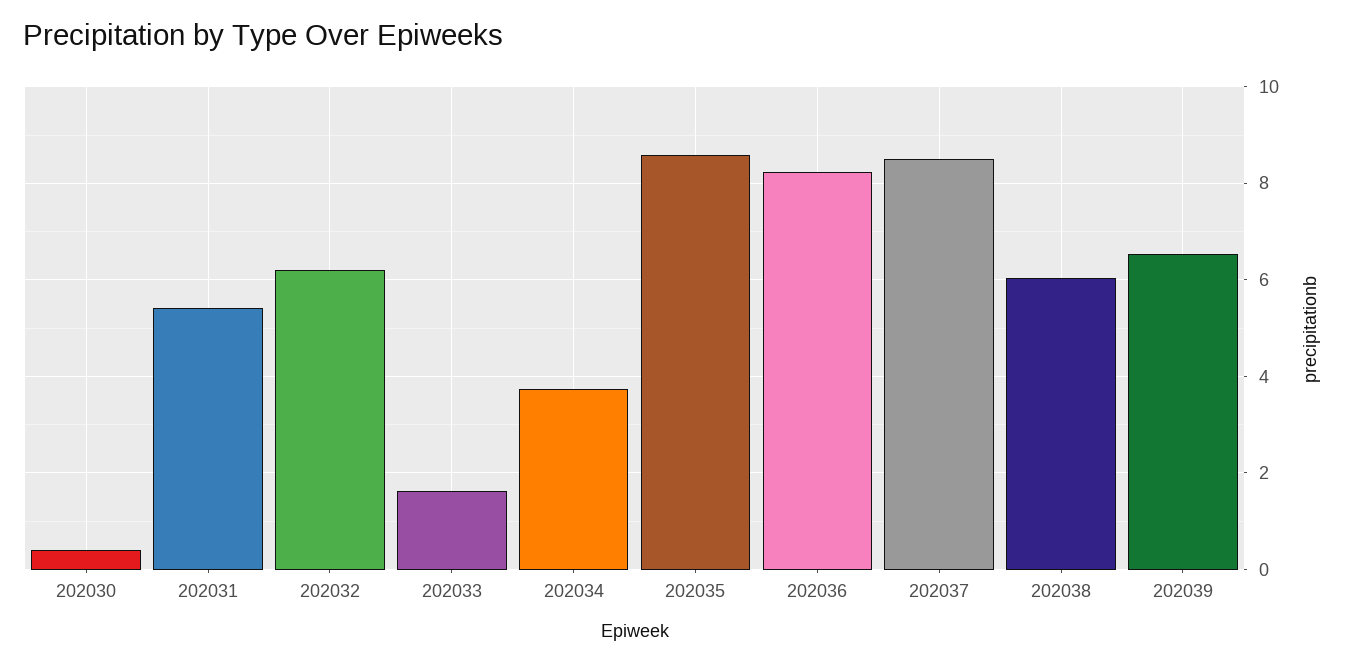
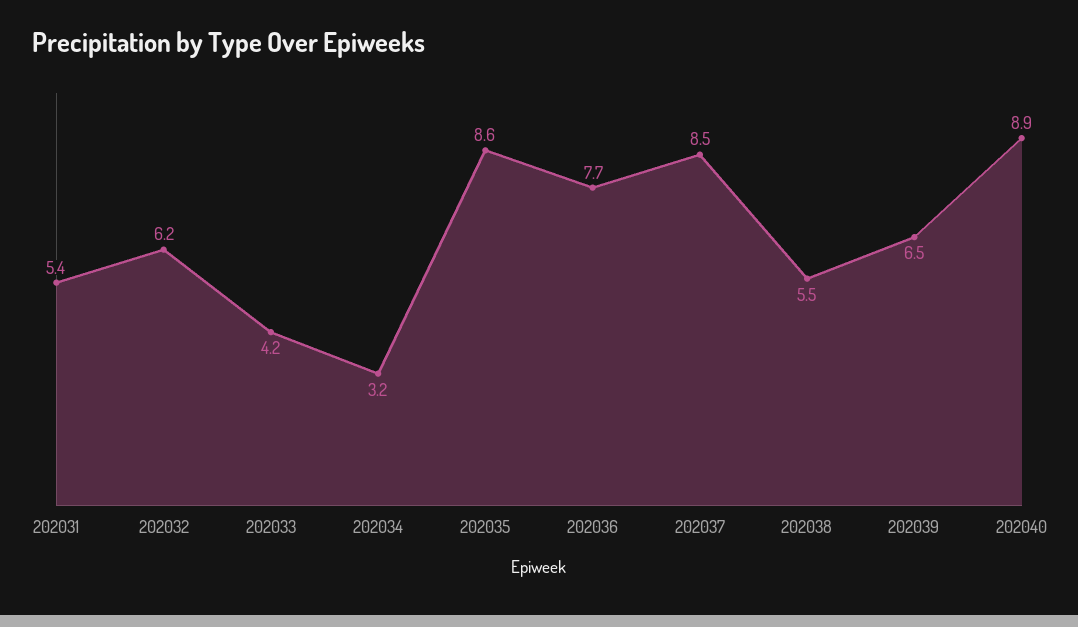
202030: 0.4 -> none
202033: 1.6 -> 4.2
202034: 3.8 -> 3.2
202036: 8.2 -> 7.7
202038: 6 -> 5.5
202040: none -> 8.9

